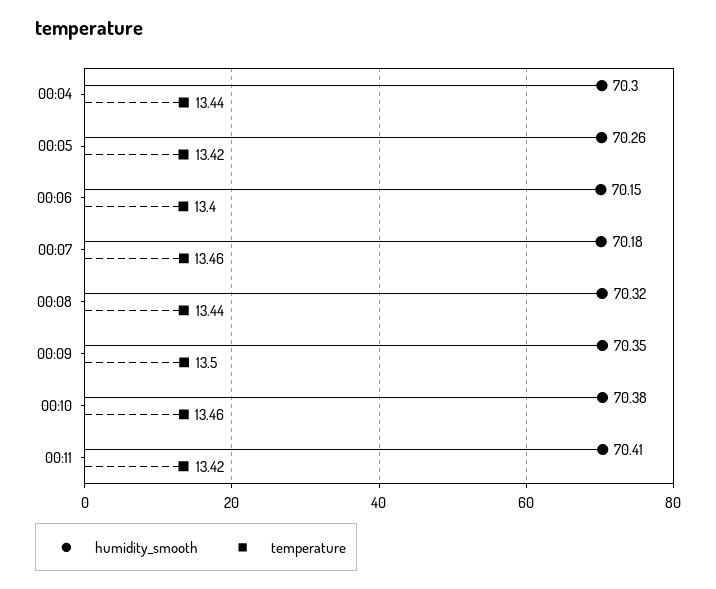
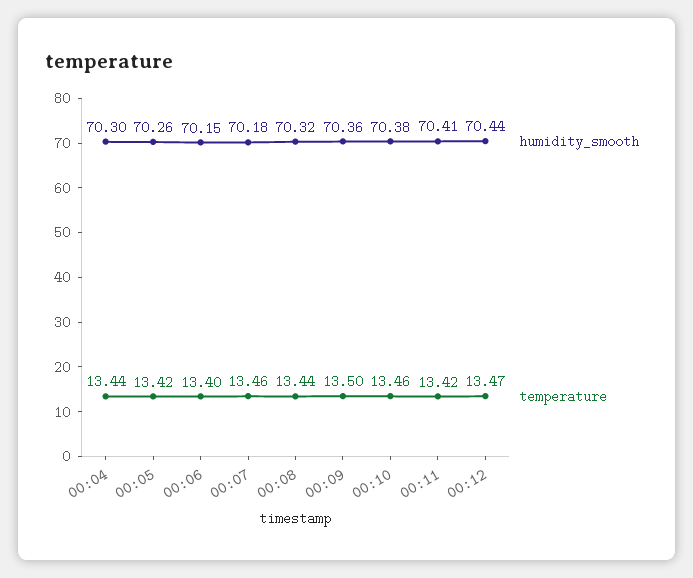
humidity_smooth, 00:09: 70.35 -> 70.36
humidity_smooth, 00:12: none -> 70.44
temperature, 00:12: none -> 13.47

